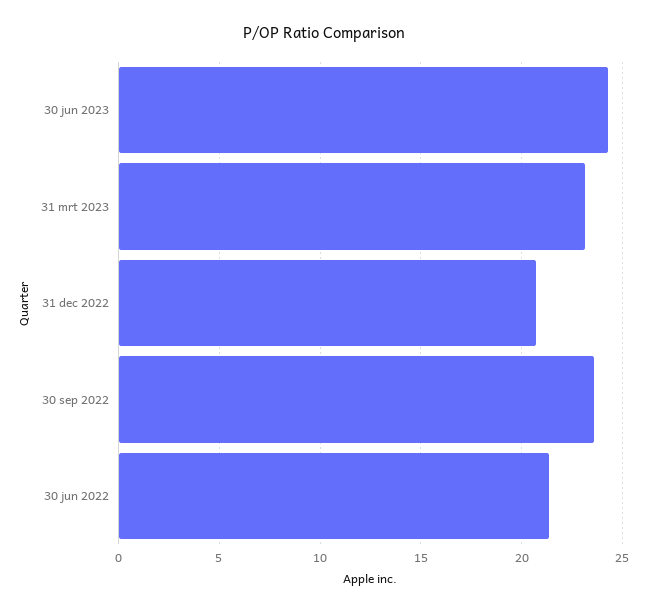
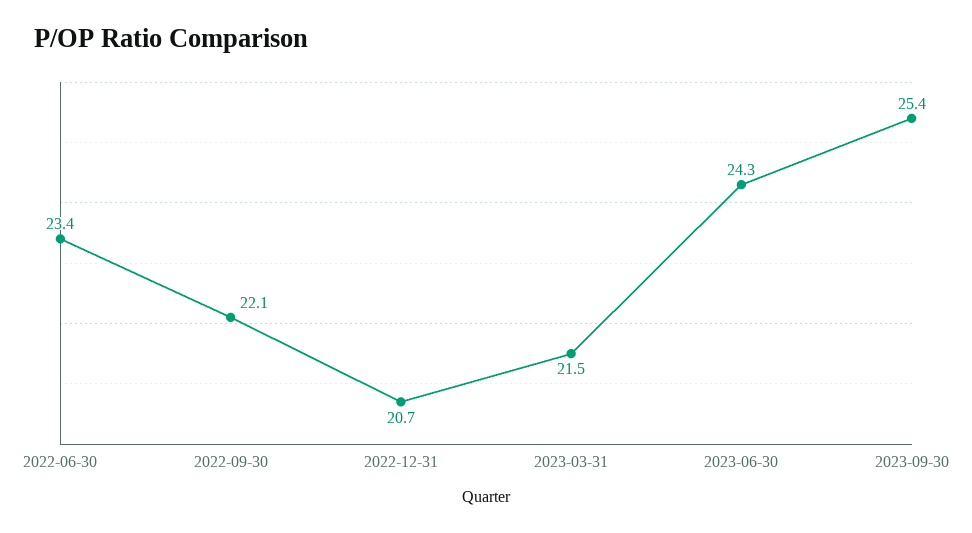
31 mrt 2023: 23 -> 21.5
30 sep 2022: 23.5 -> 22.1
30 jun 2022: 21.5 -> 23.4
2023-09-30: none -> 25.4

